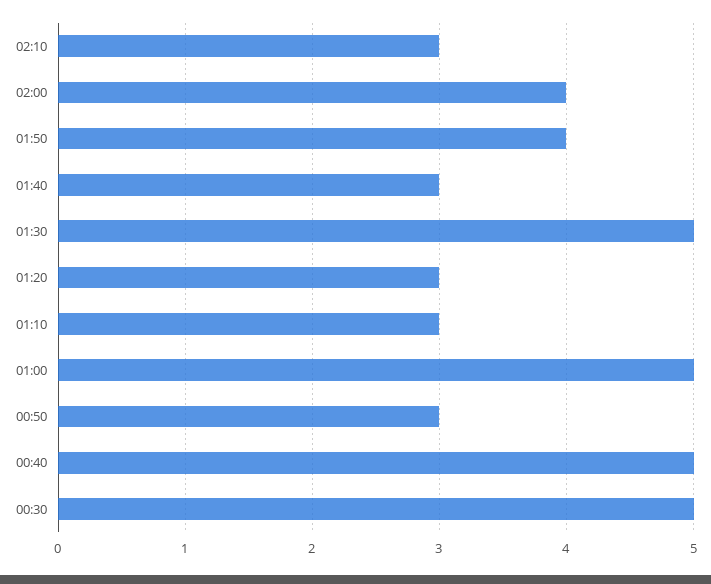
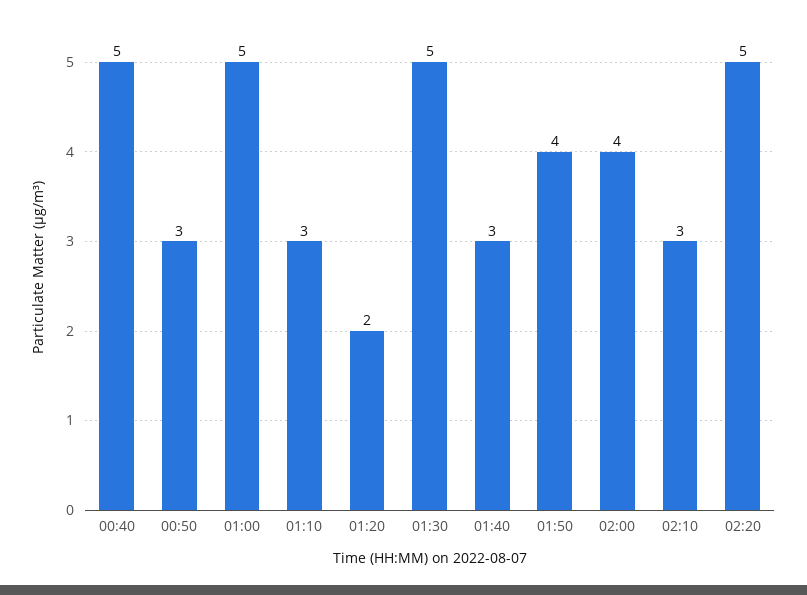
01:20: 3 -> 2
00:30: 5 -> none
02:20: none -> 5

